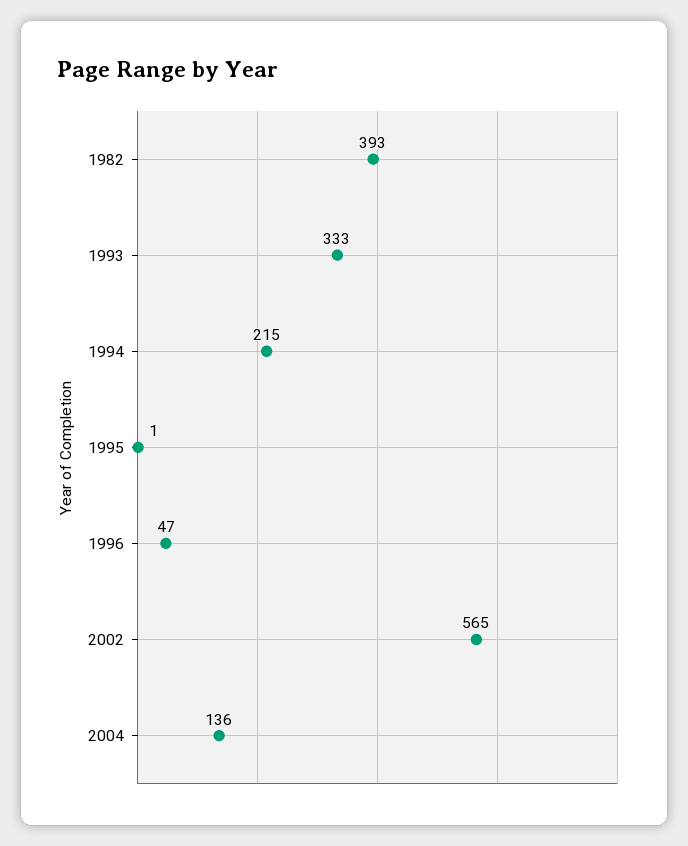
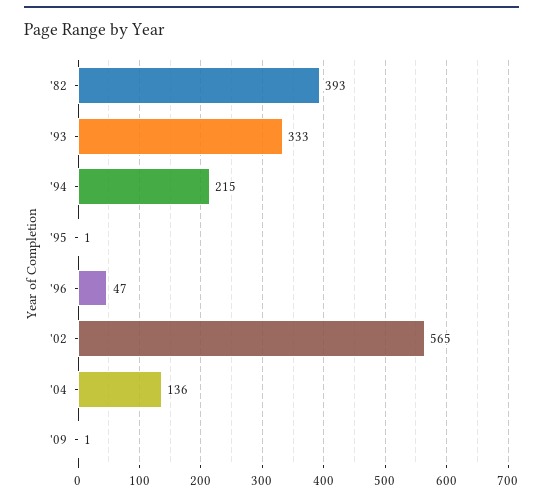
'09: none -> 1

